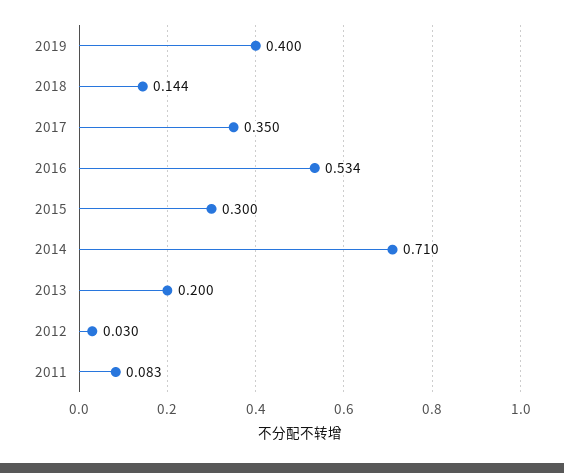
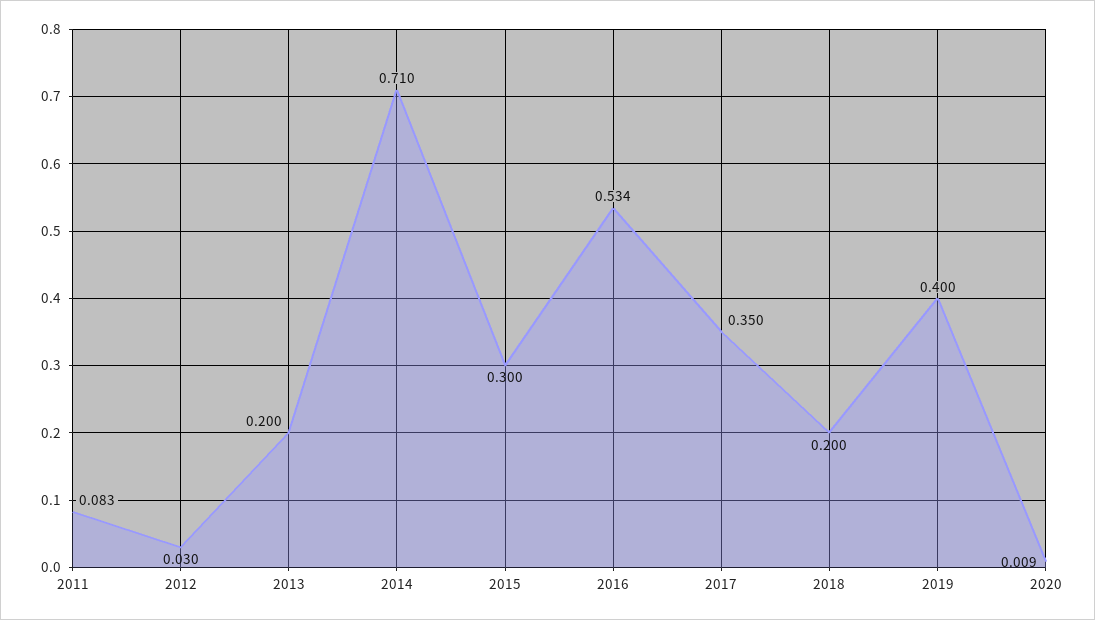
2018: 0.144 -> 0.2
2020: none -> 0.009

